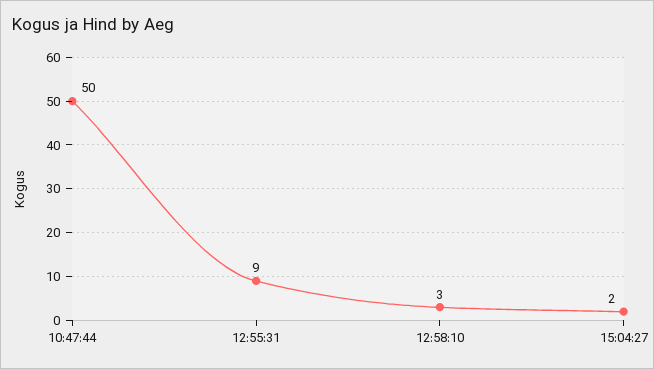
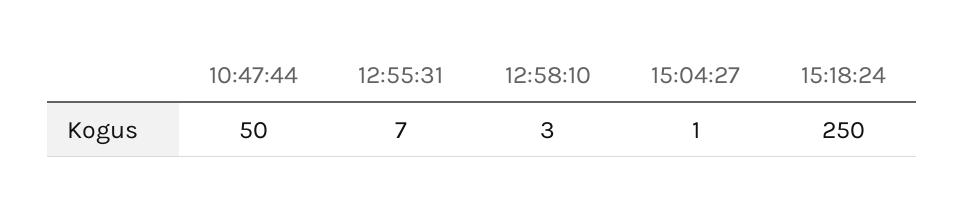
12:55:31: 9 -> 7
15:04:27: 2 -> 1
15:18:24: none -> 250

